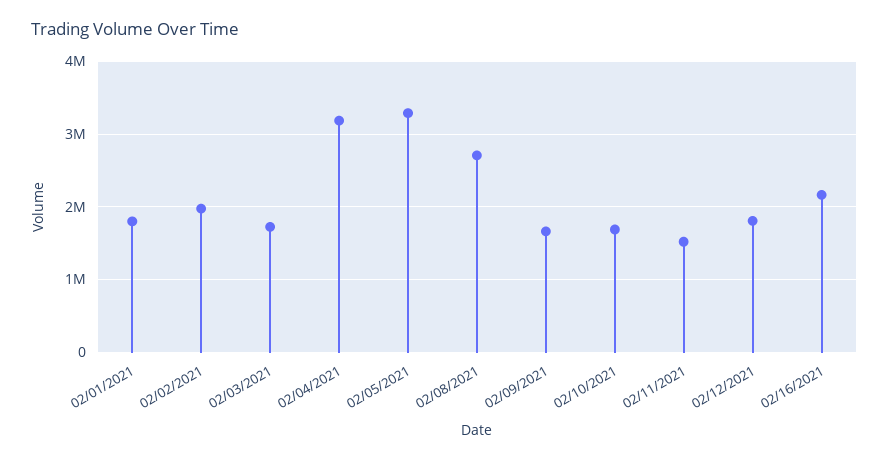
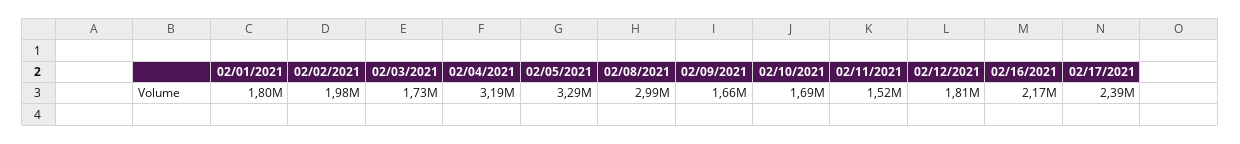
02/08/2021: 2700000 -> 2990000
02/17/2021: none -> 2390000

